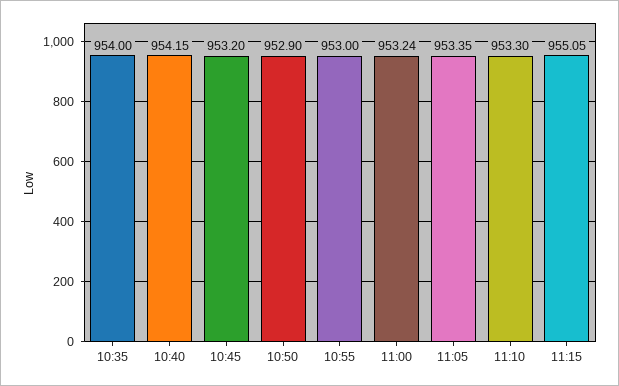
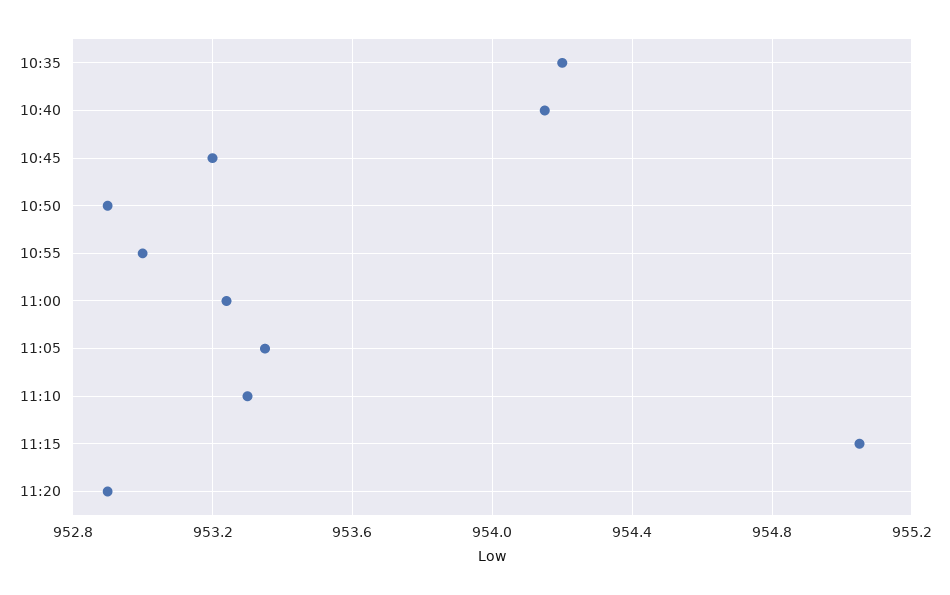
10:35: 954 -> 954.2
11:20: none -> 952.9

